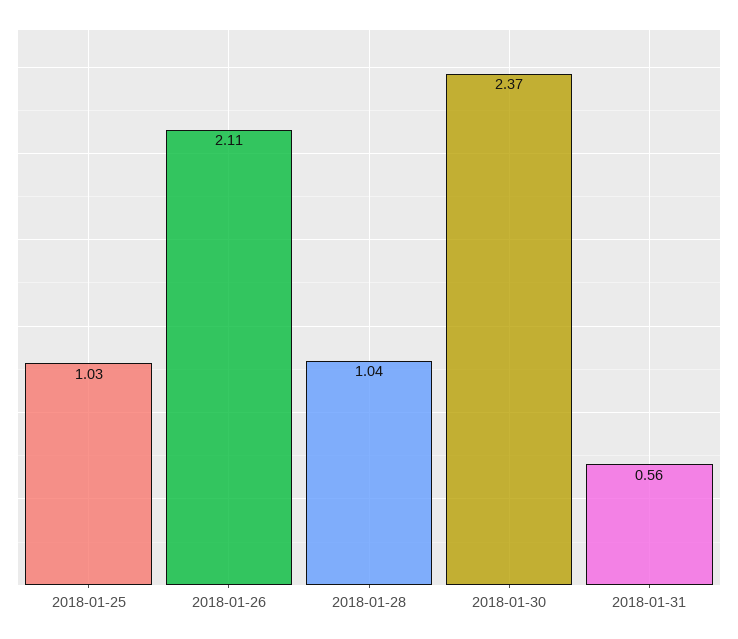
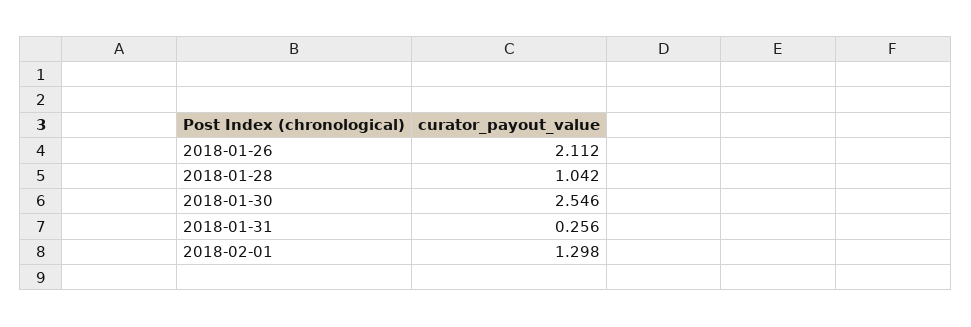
2018-01-25: 1.03 -> none
2018-01-30: 2.37 -> 2.546
2018-01-31: 0.56 -> 0.256
2018-02-01: none -> 1.298

